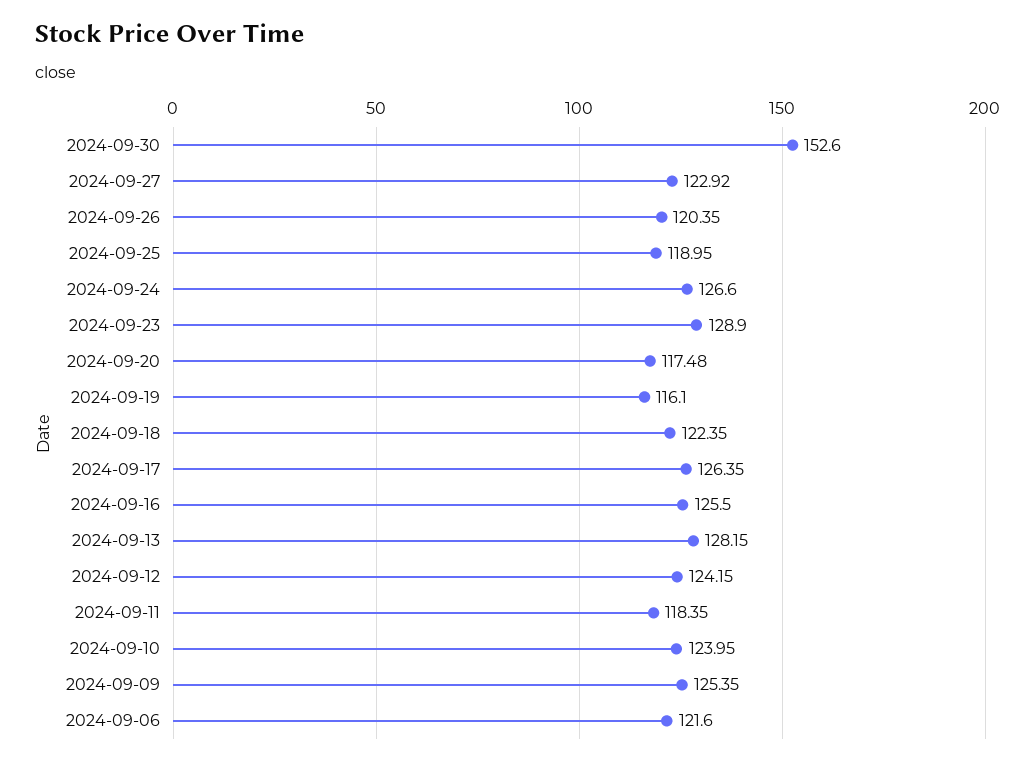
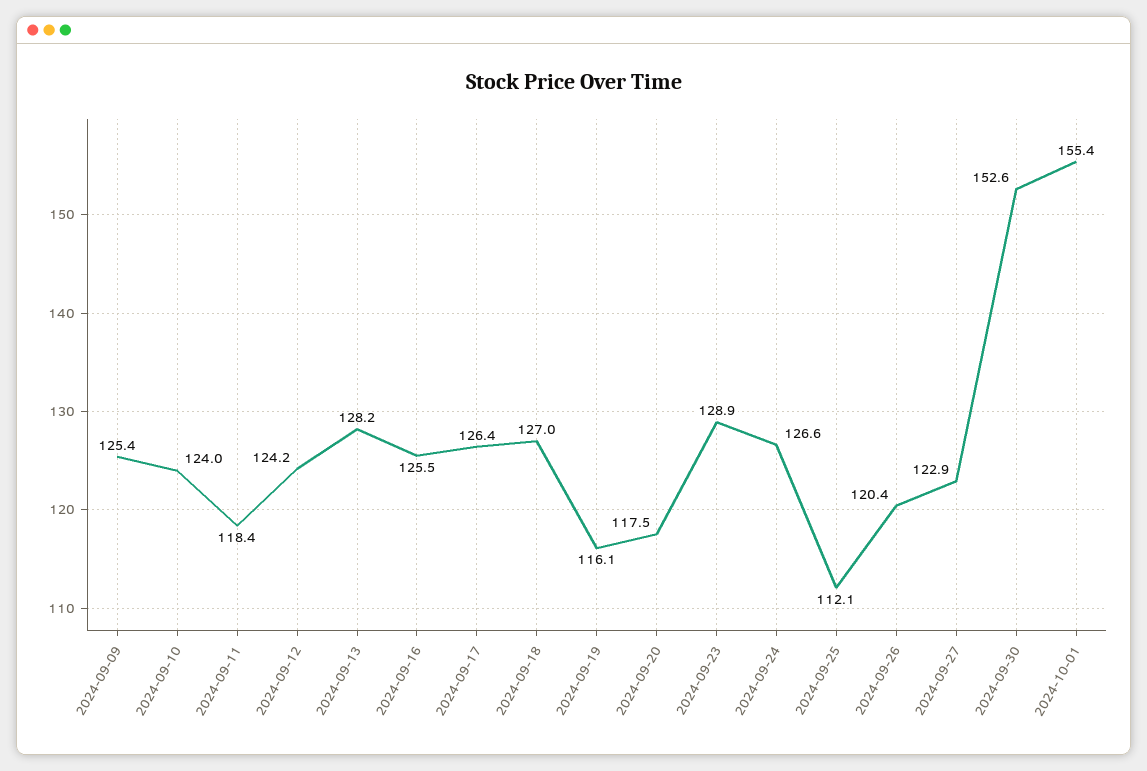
2024-09-25: 118.95 -> 112.1
2024-09-18: 122.35 -> 127
2024-09-06: 121.6 -> none
2024-10-01: none -> 155.4

